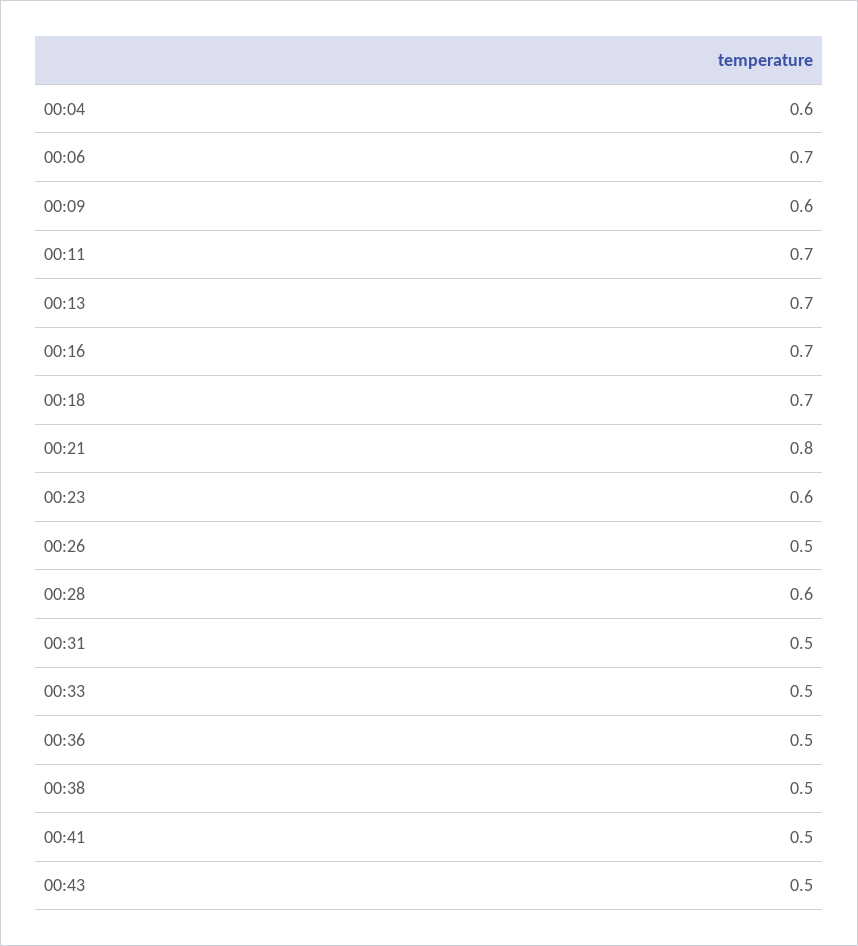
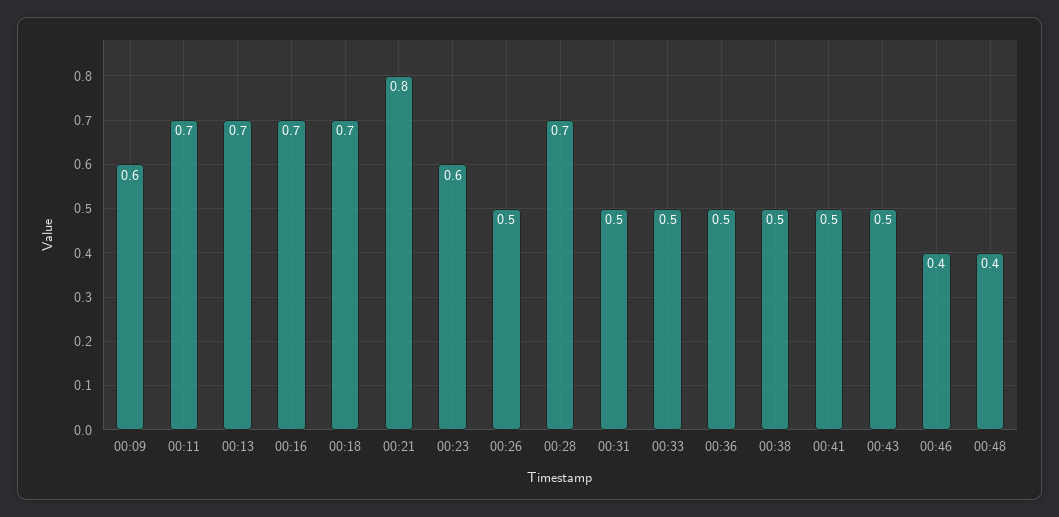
00:04: 0.6 -> none
00:06: 0.7 -> none
00:28: 0.6 -> 0.7
00:46: none -> 0.4
00:48: none -> 0.4

